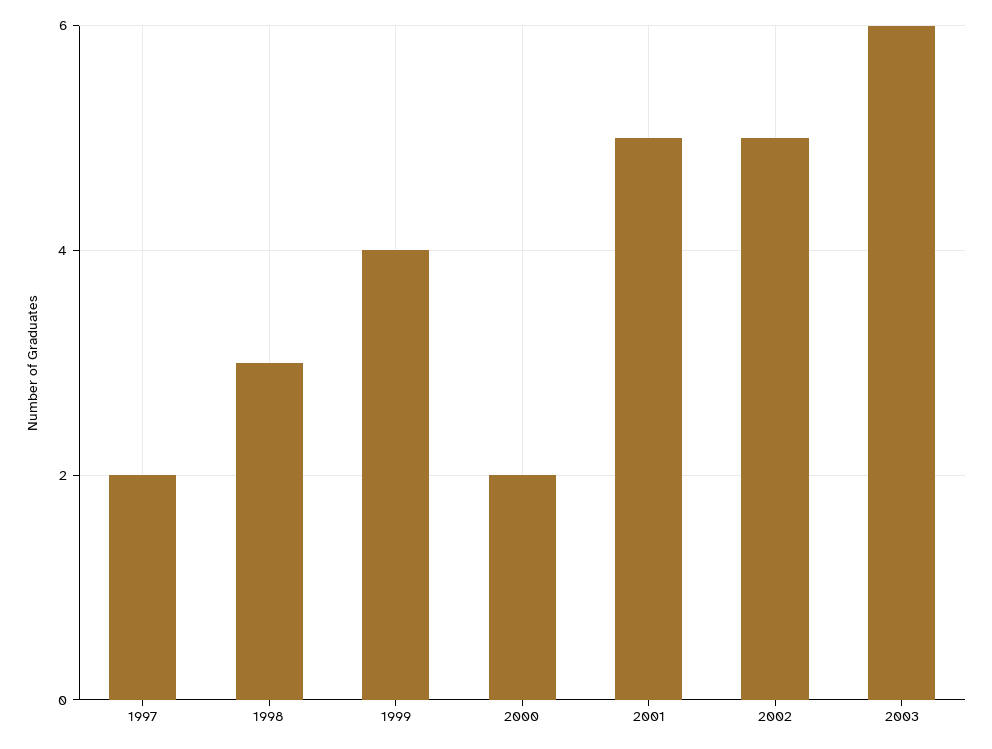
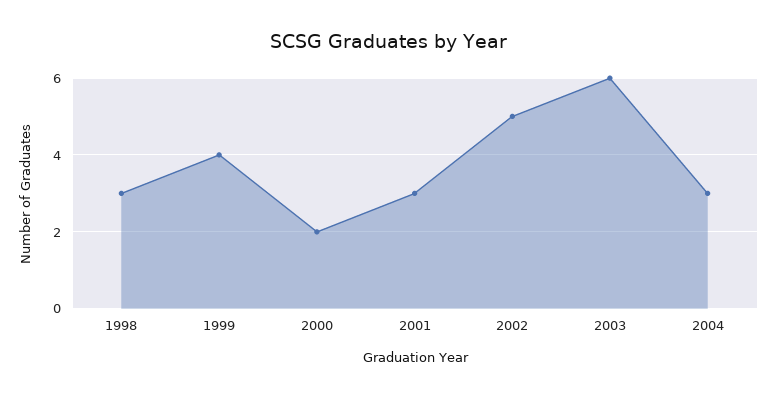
1997: 2 -> none
2001: 5 -> 3
2004: none -> 3

